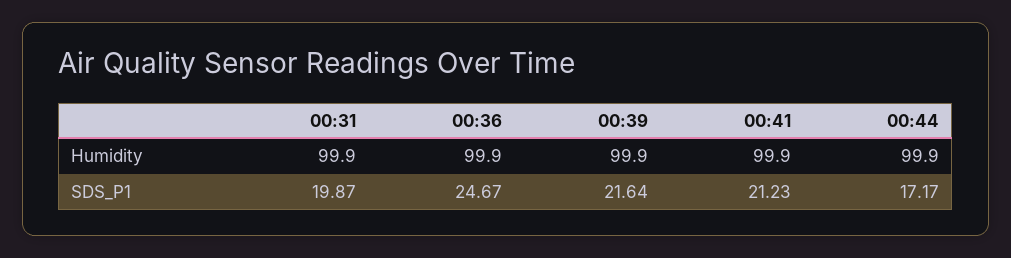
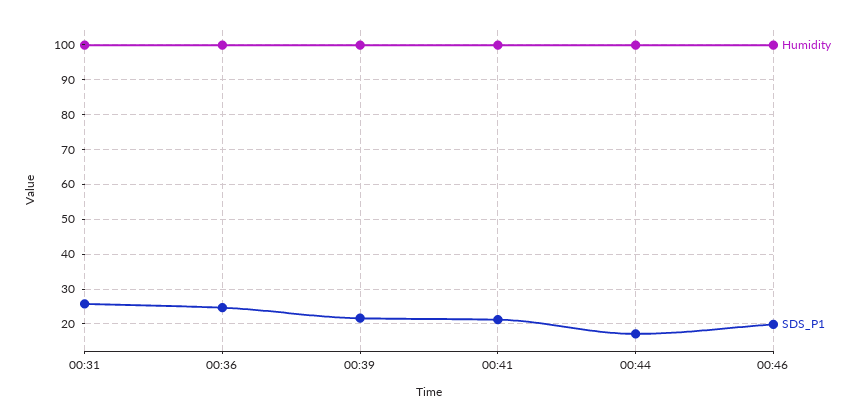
SDS_P1, 00:31: 19.87 -> 26
Humidity, 00:46: none -> 100
SDS_P1, 00:46: none -> 20

